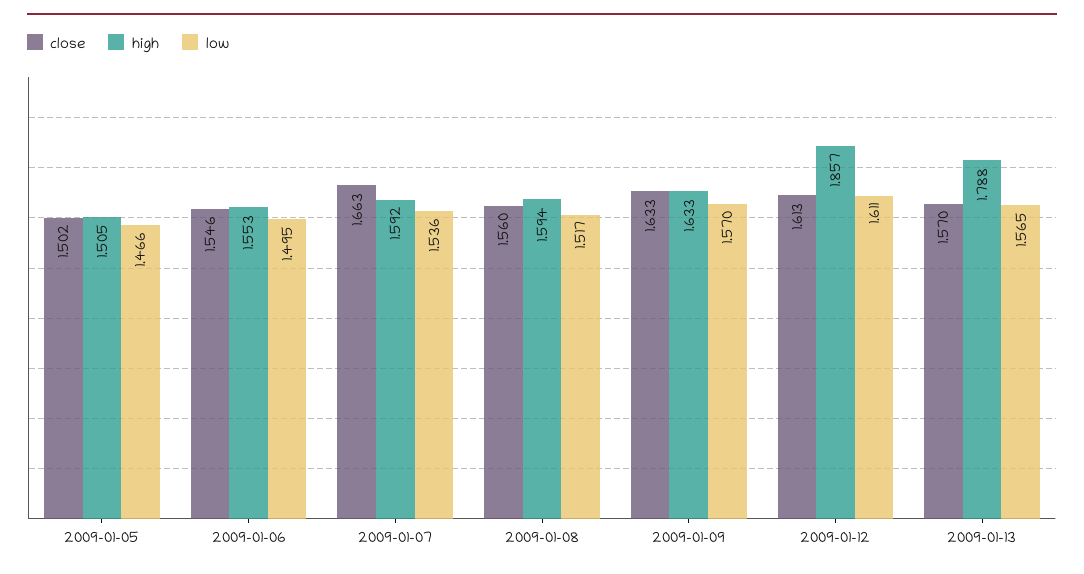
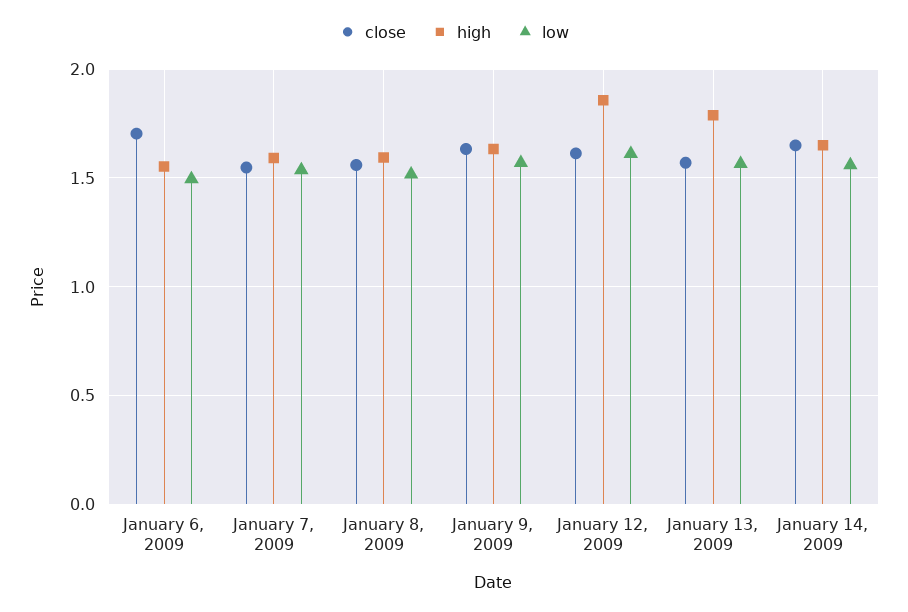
close, 2009-01-05: 1.502 -> none
high, 2009-01-05: 1.505 -> none
low, 2009-01-05: 1.466 -> none
close, 2009-01-06: 1.546 -> 1.7
close, 2009-01-07: 1.663 -> 1.55
close, January 14, 2009: none -> 1.65
high, January 14, 2009: none -> 1.65
low, January 14, 2009: none -> 1.55

